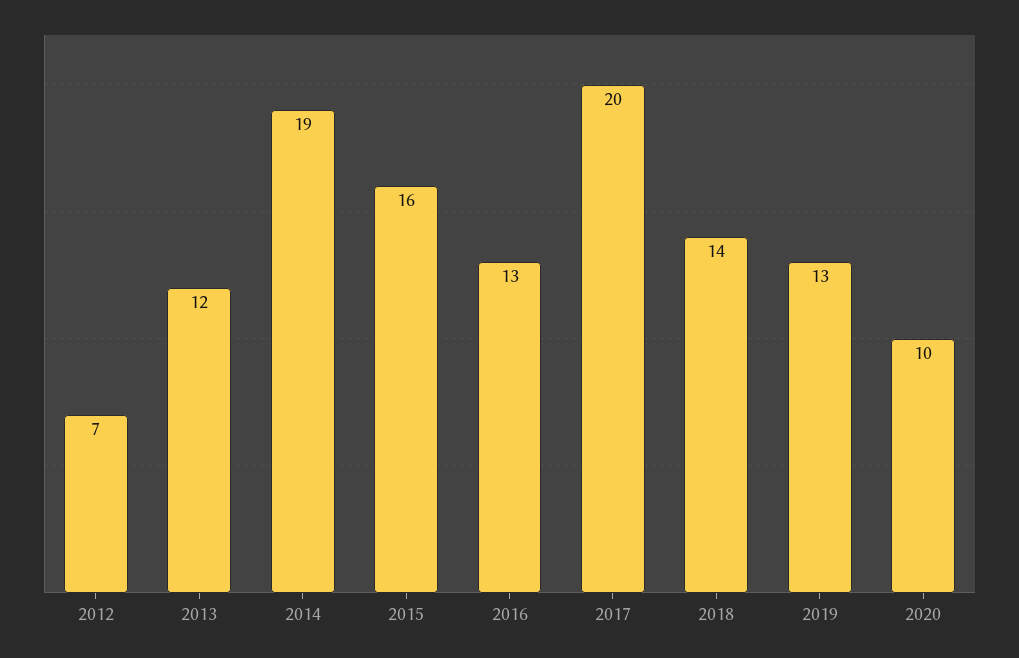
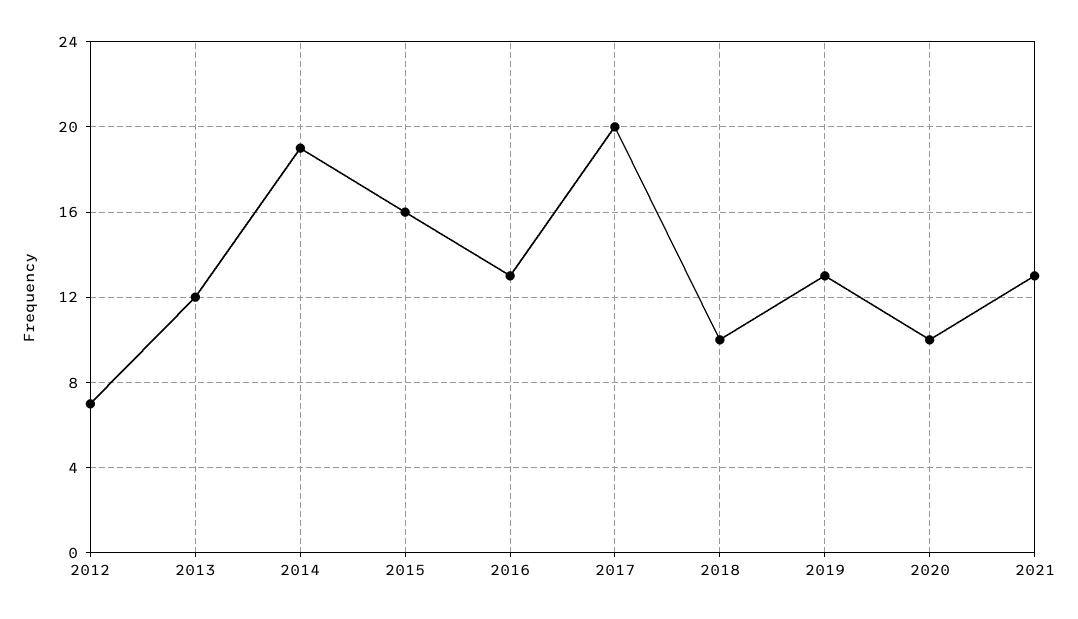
2018: 14 -> 10
2021: none -> 13

